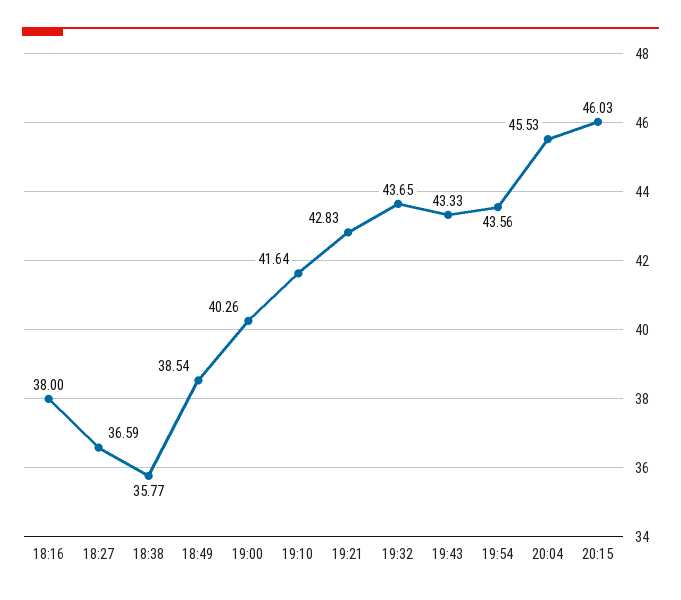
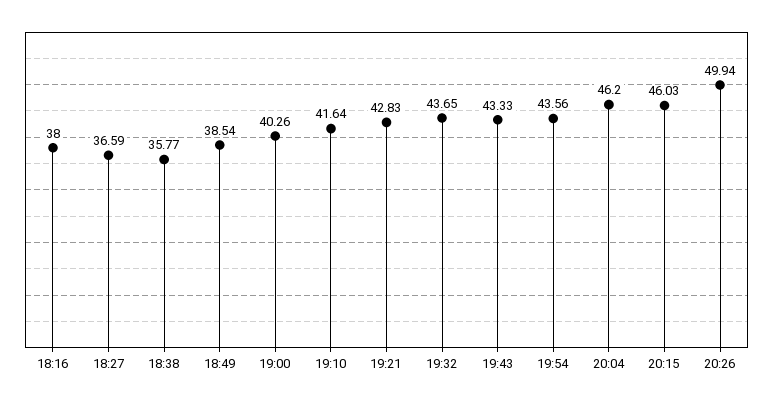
20:04: 45.53 -> 46.2
20:26: none -> 49.94

